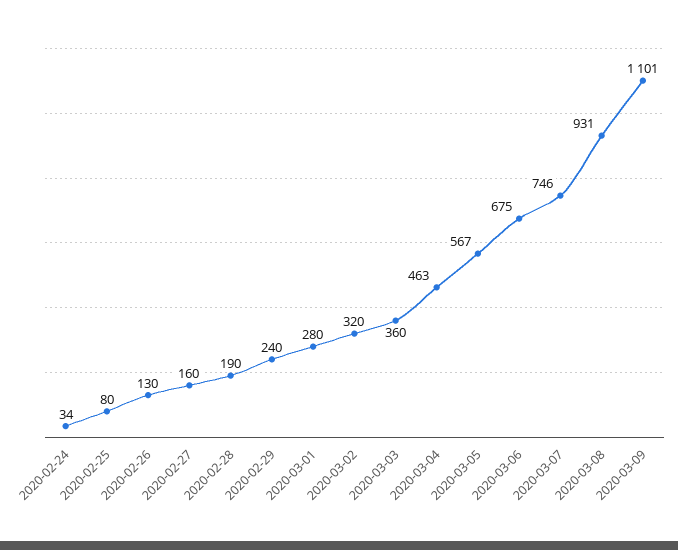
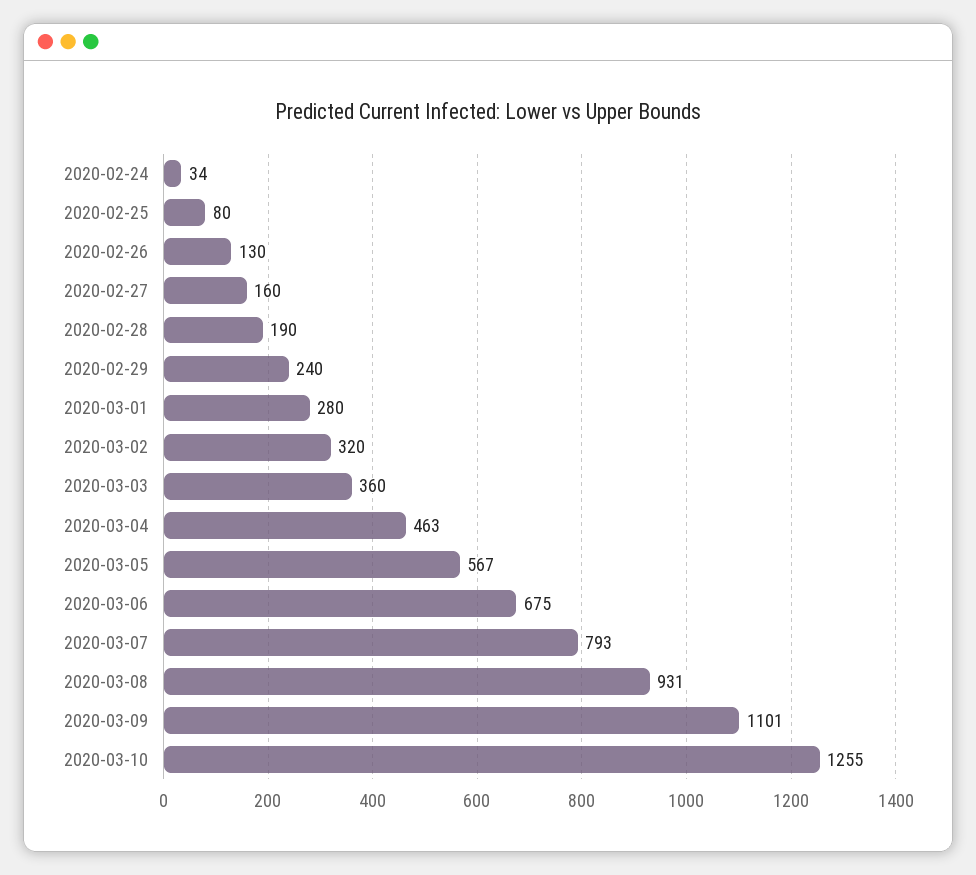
2020-03-07: 746 -> 793
2020-03-10: none -> 1255

